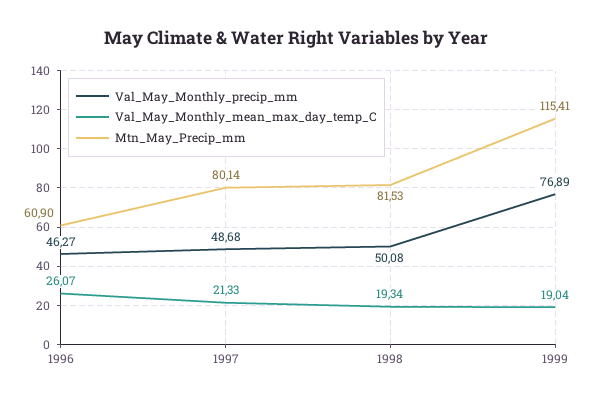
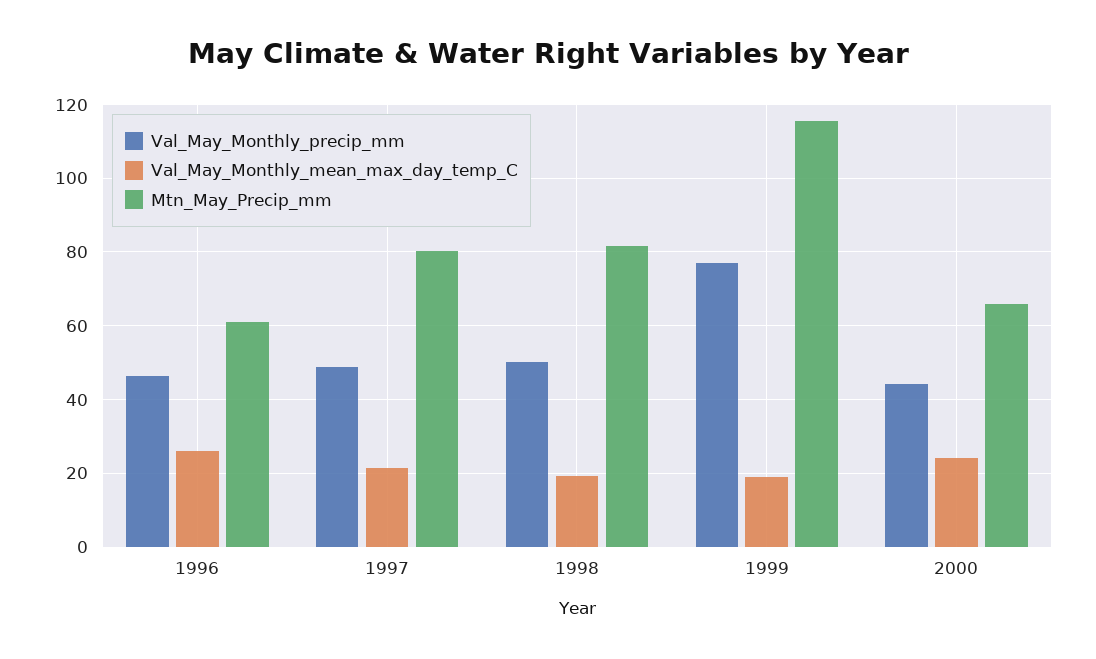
Val_May_Monthly_precip_mm, 2000: none -> 44
Val_May_Monthly_mean_max_day_temp_C, 2000: none -> 24
Mtn_May_Precip_mm, 2000: none -> 66

